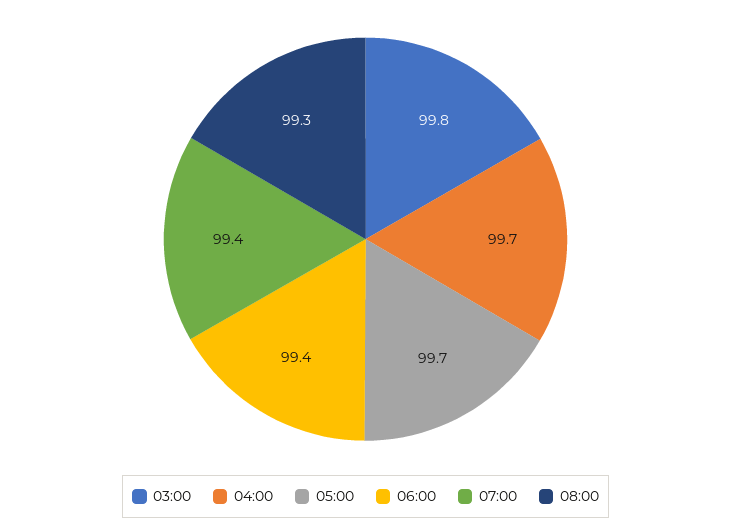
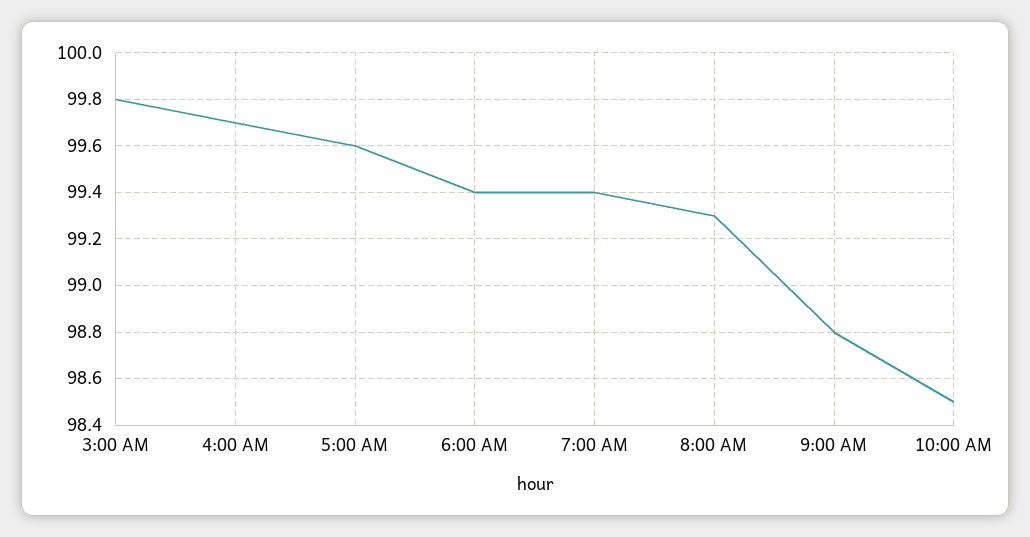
05:00: 99.7 -> 99.6
9:00 AM: none -> 98.8
10:00 AM: none -> 98.5

